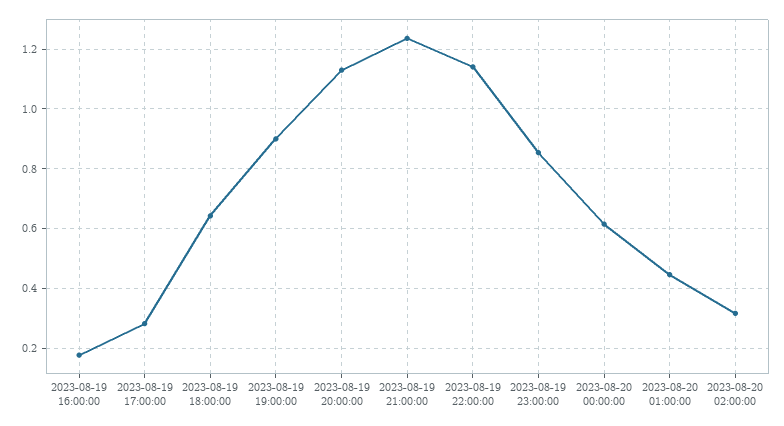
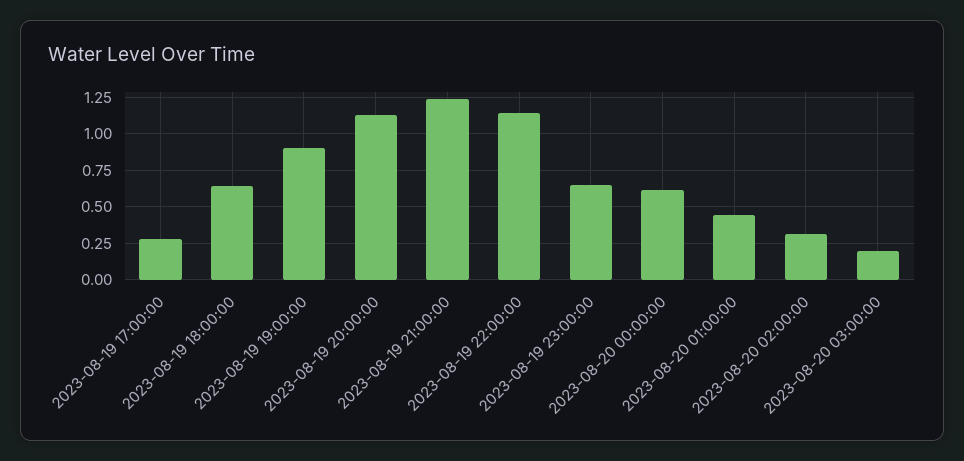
2023-08-19 16:00:00: 0.175 -> none
2023-08-19 23:00:00: 0.85 -> 0.65
2023-08-20 03:00:00: none -> 0.2

